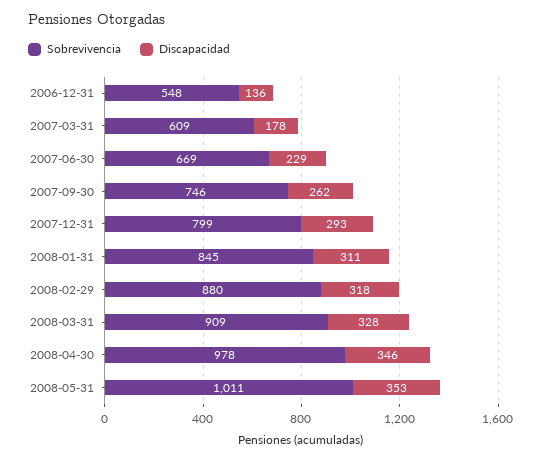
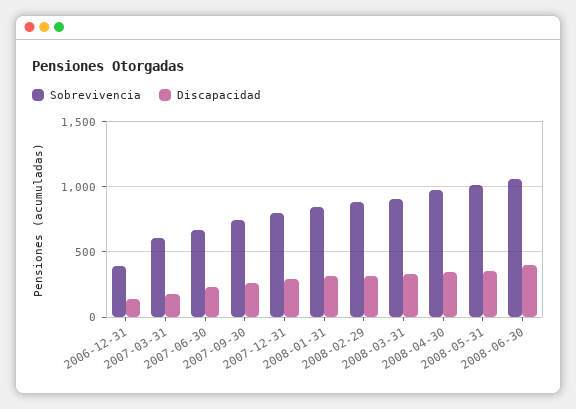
Sobrevivencia, 2006-12-31: 548 -> 400
Sobrevivencia, 2008-06-30: none -> 1050
Discapacidad, 2008-06-30: none -> 400

